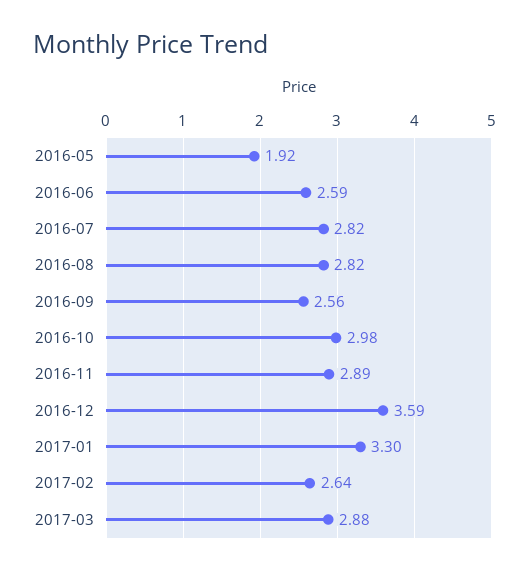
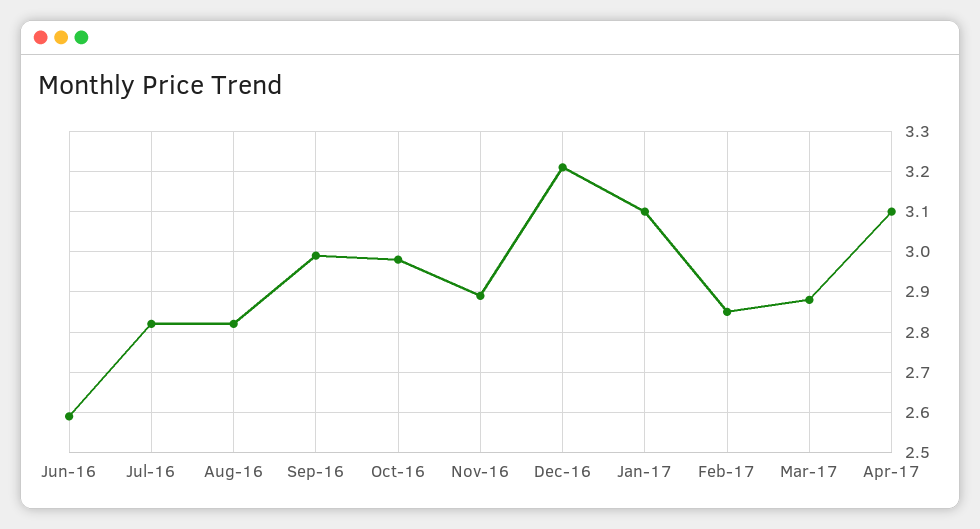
2016-05: 1.92 -> none
2016-09: 2.56 -> 3
2016-12: 3.59 -> 3.2
2017-01: 3.3 -> 3.1
2017-02: 2.64 -> 2.85
Apr-17: none -> 3.1

